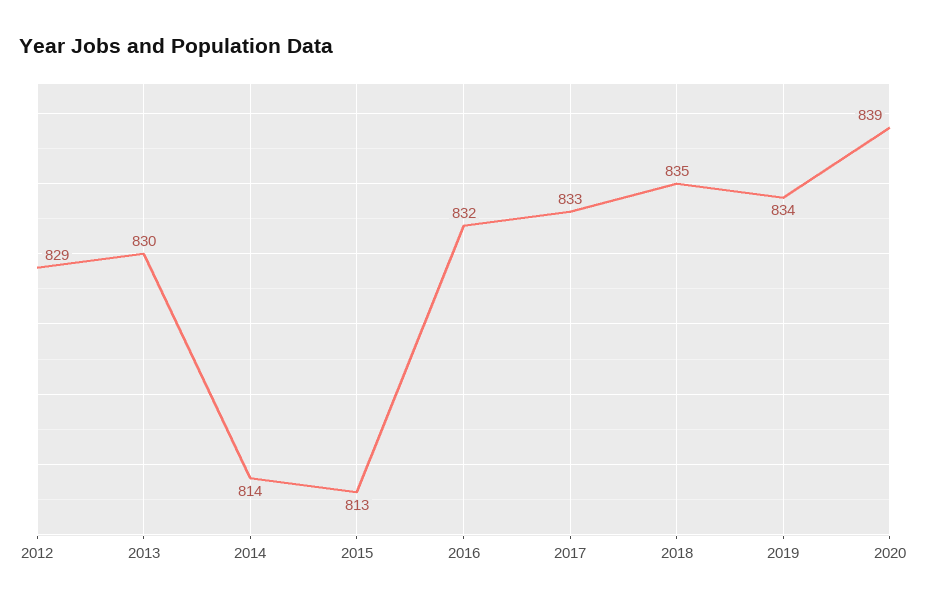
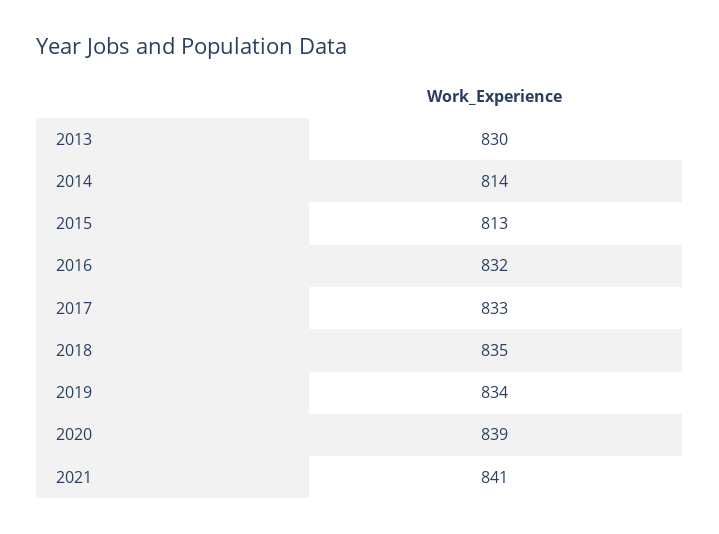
2012: 829 -> none
2021: none -> 841

